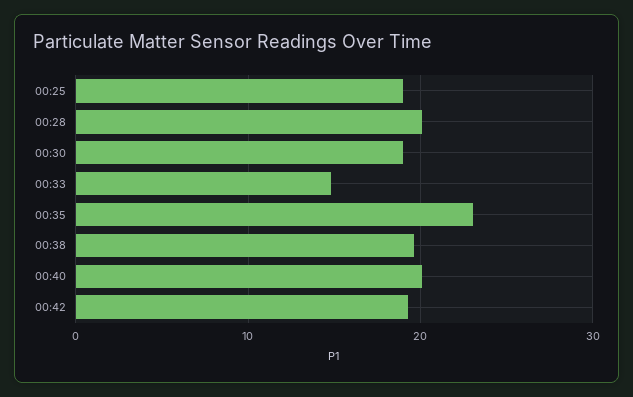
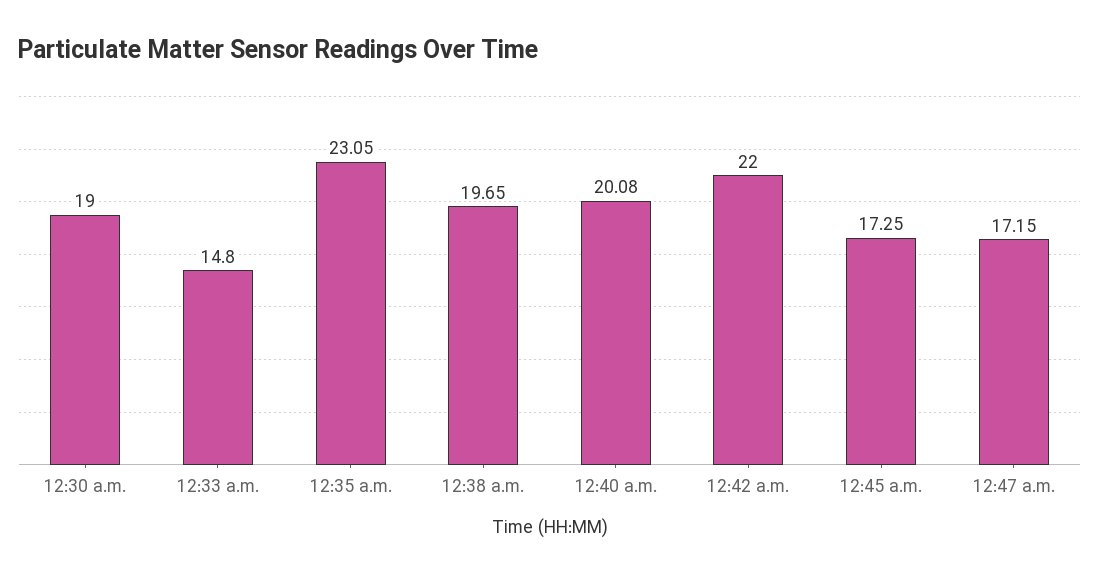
00:25: 19 -> none
00:28: 20 -> none
00:42: 19 -> 22
12:45 a.m.: none -> 17.25
12:47 a.m.: none -> 17.15

